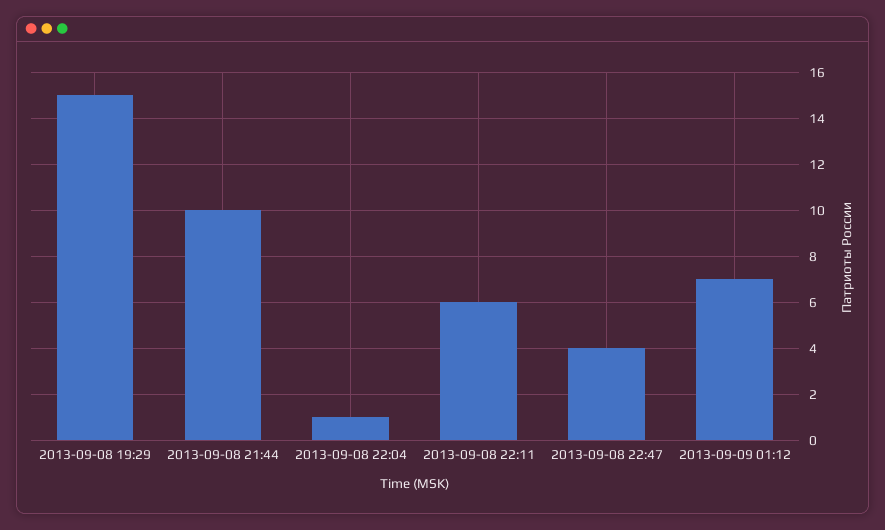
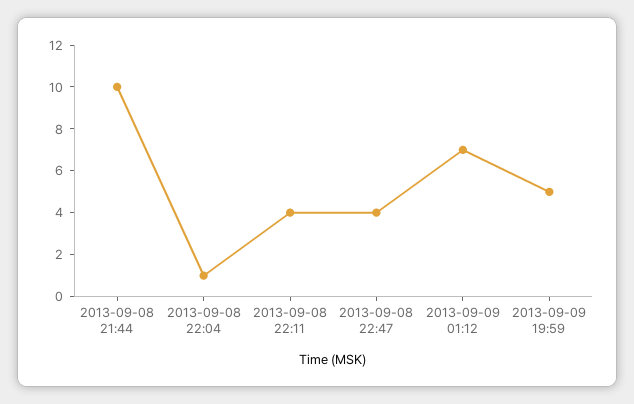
2013-09-08 19:29: 15 -> none
2013-09-08 22:11: 6 -> 4
2013-09-09 19:59: none -> 5

